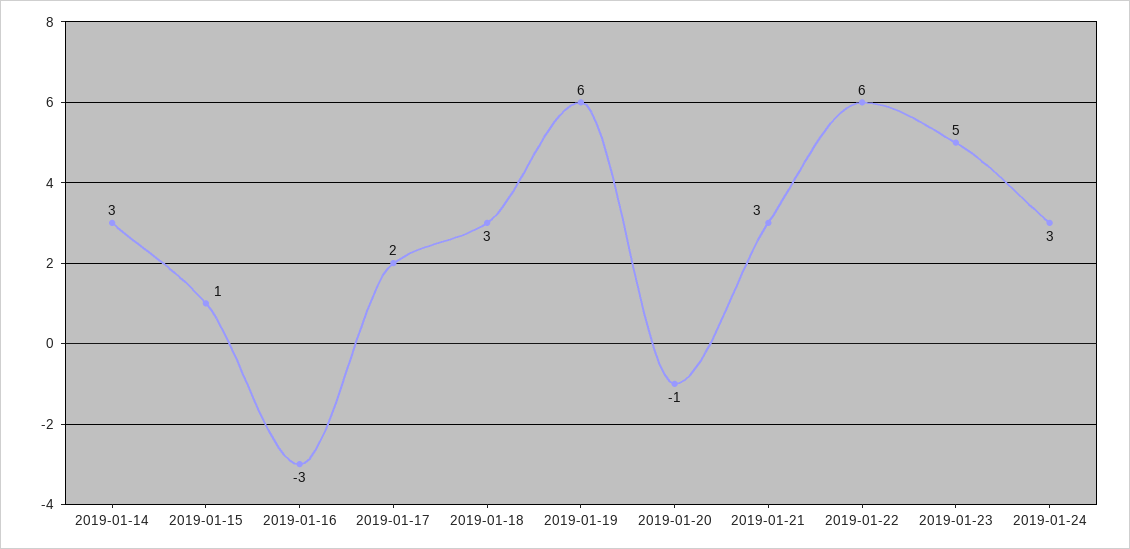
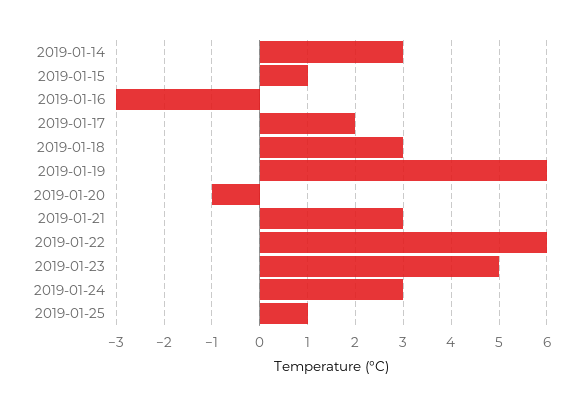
2019-01-25: none -> 1

